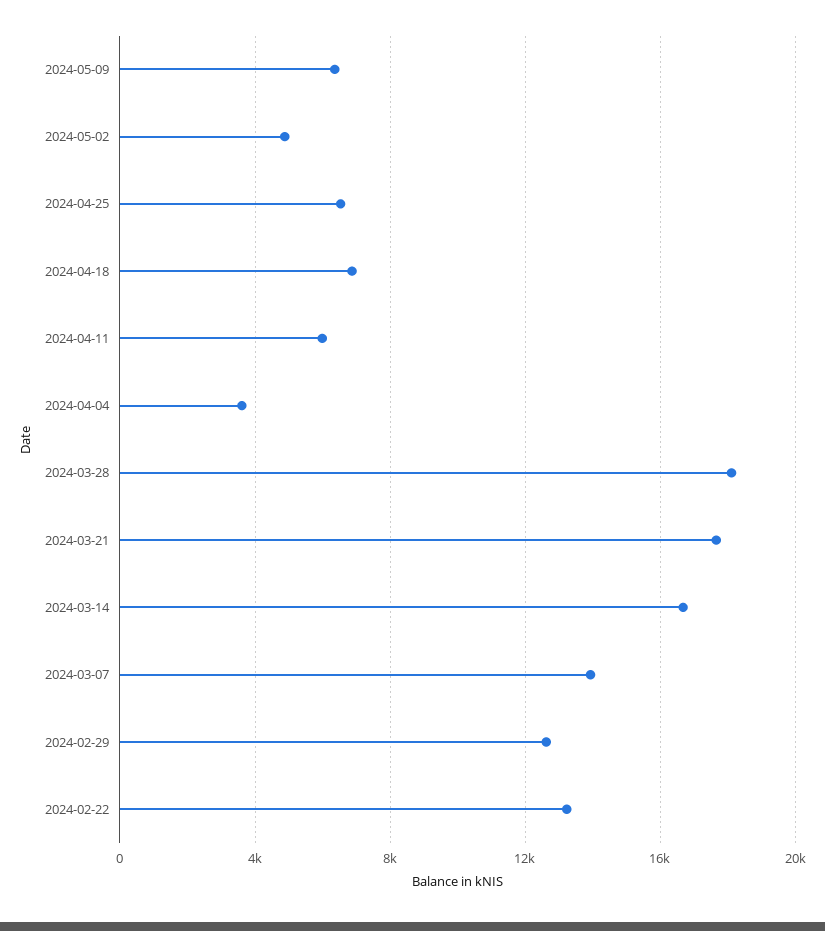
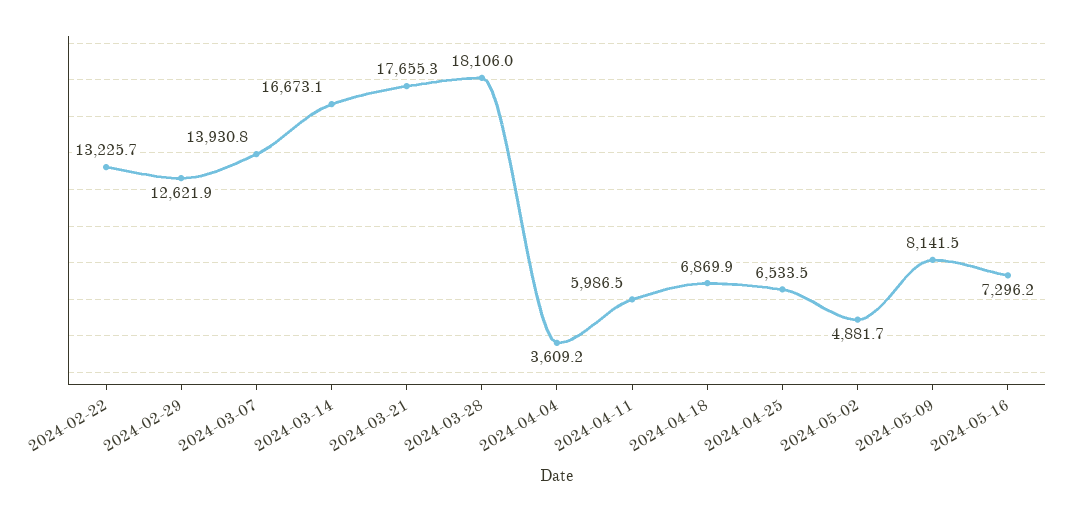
2024-05-09: 6500 -> 8141.5
2024-05-16: none -> 7296.2

